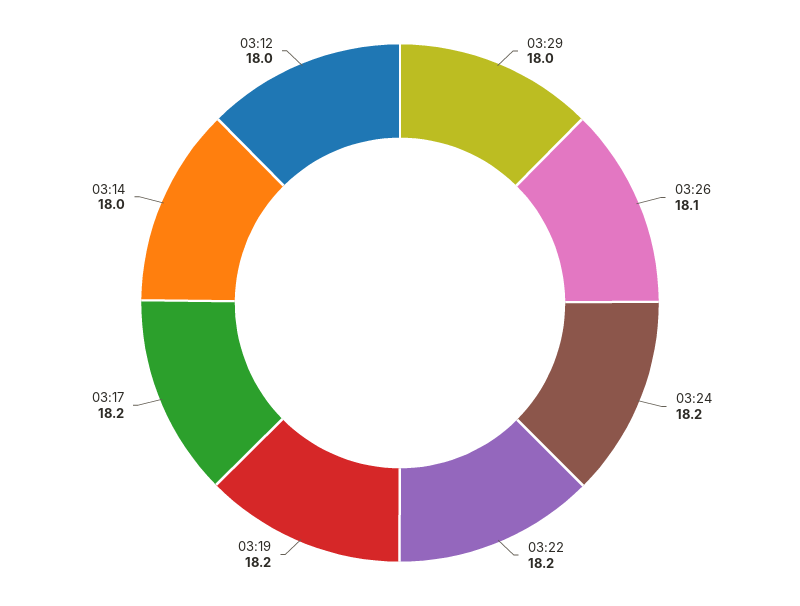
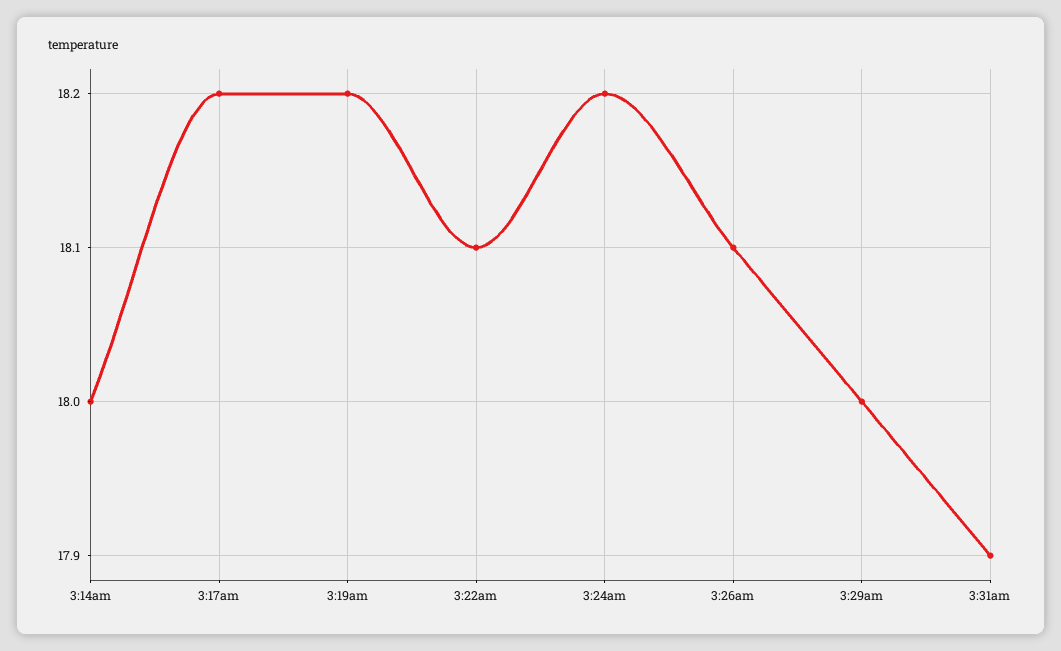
03:22: 18.2 -> 18.1
03:12: 18 -> none
3:31am: none -> 17.9

